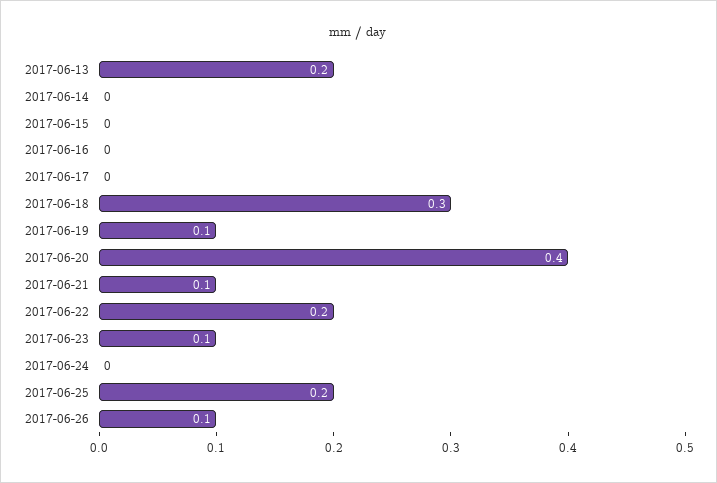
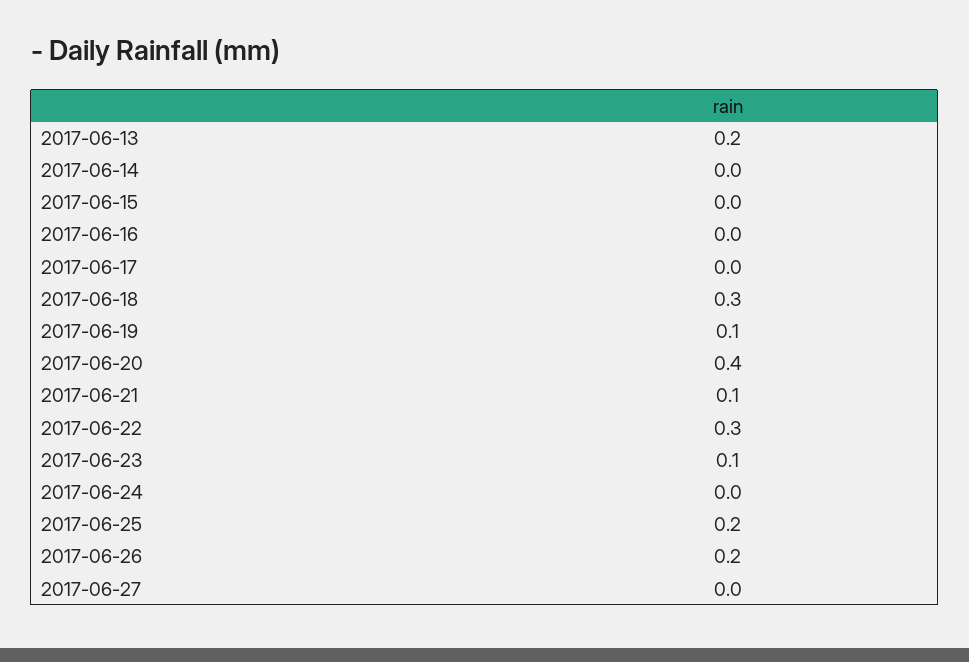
2017-06-22: 0.2 -> 0.3
2017-06-26: 0.1 -> 0.2
2017-06-27: none -> 0

